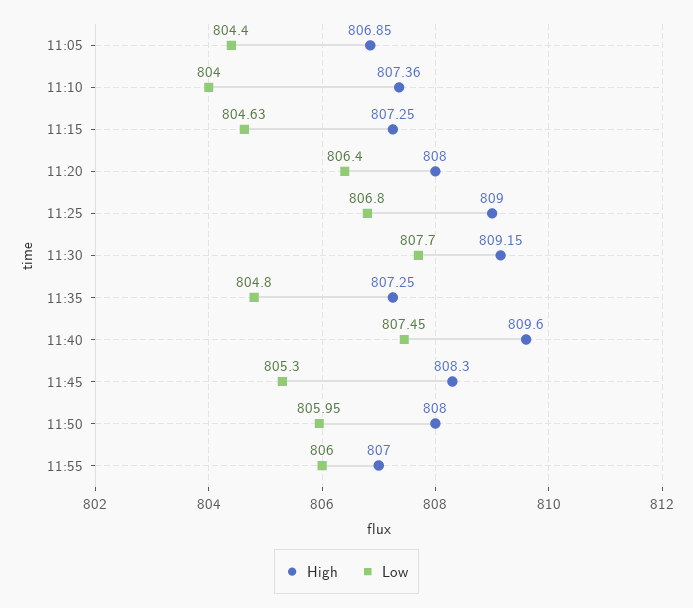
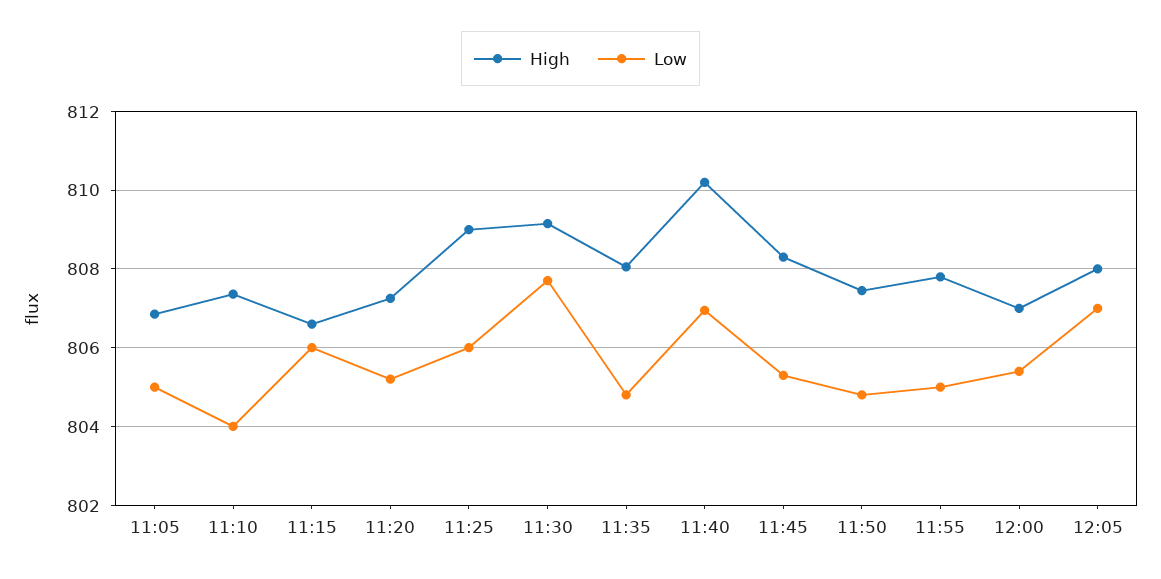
Low, 11:05: 804.4 -> 805
High, 11:15: 807.25 -> 806.6
Low, 11:15: 804.63 -> 806
High, 11:20: 808 -> 807.2
Low, 11:20: 806.4 -> 805.2
Low, 11:25: 806.8 -> 806
High, 11:35: 807.25 -> 808
High, 11:40: 809.6 -> 810.2
Low, 11:40: 807.45 -> 807
High, 11:50: 808 -> 807.4
Low, 11:50: 805.95 -> 804.8
High, 11:55: 807 -> 807.8
Low, 11:55: 806 -> 805
High, 12:00: none -> 807
Low, 12:00: none -> 805.4
High, 12:05: none -> 808
Low, 12:05: none -> 807

